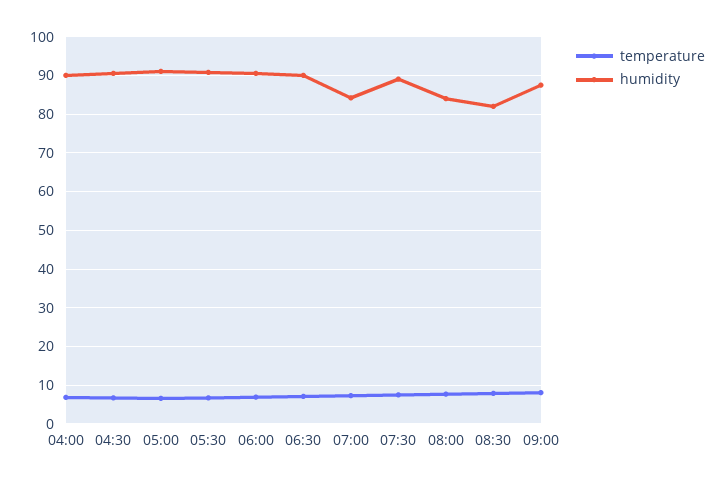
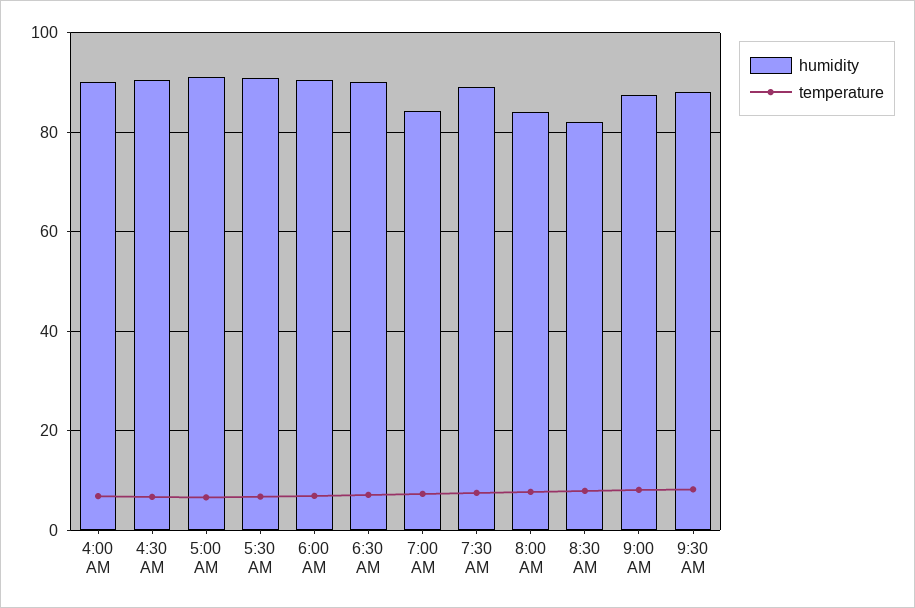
humidity, 9:30 AM: none -> 88
temperature, 9:30 AM: none -> 8

